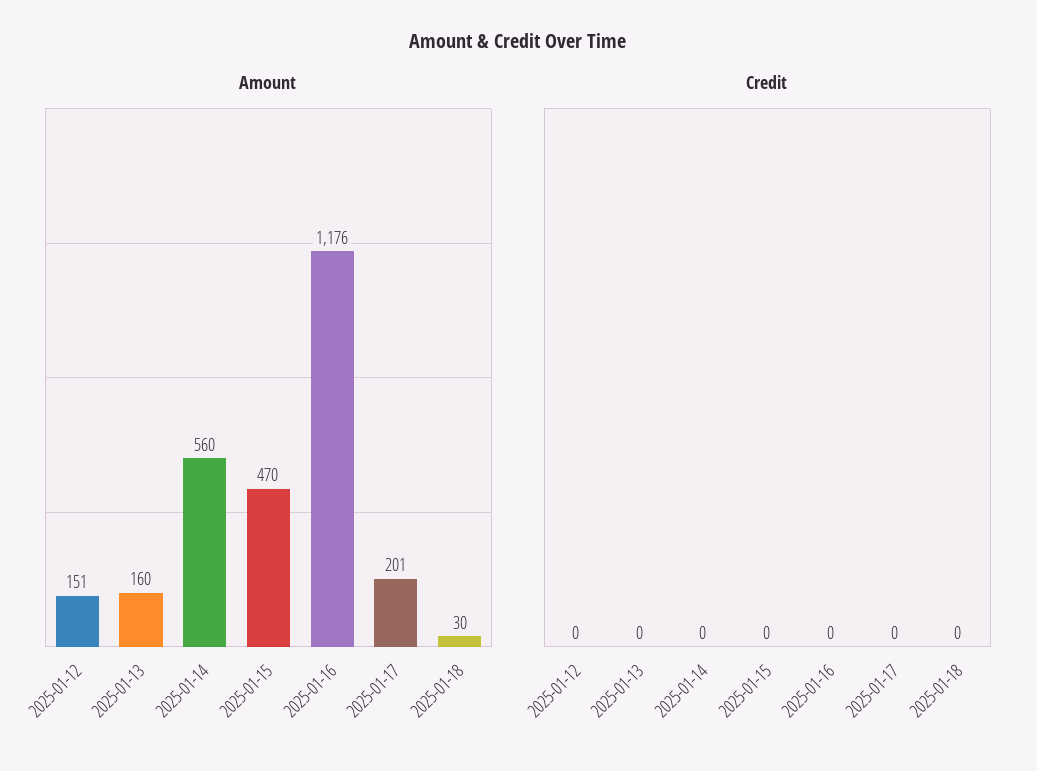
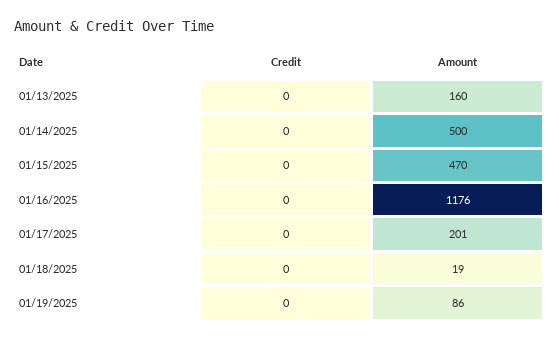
Amount, 2025-01-12: 151 -> none
Amount, 2025-01-14: 560 -> 500
Amount, 2025-01-18: 30 -> 19
Credit, 2025-01-12: 0 -> none
Credit, 01/19/2025: none -> 0
Amount, 01/19/2025: none -> 86

